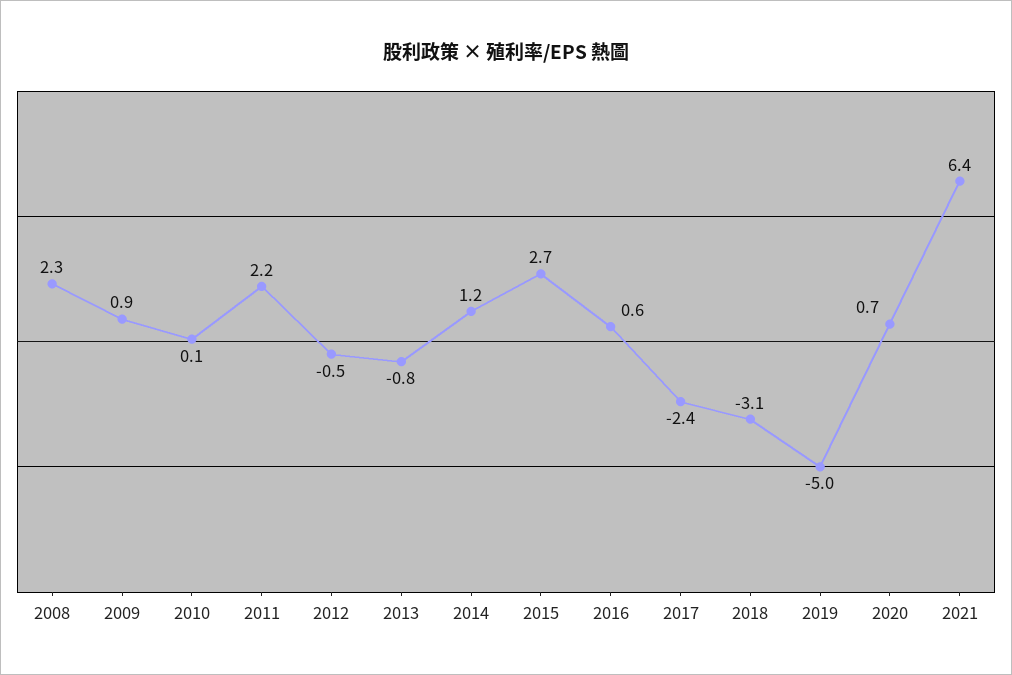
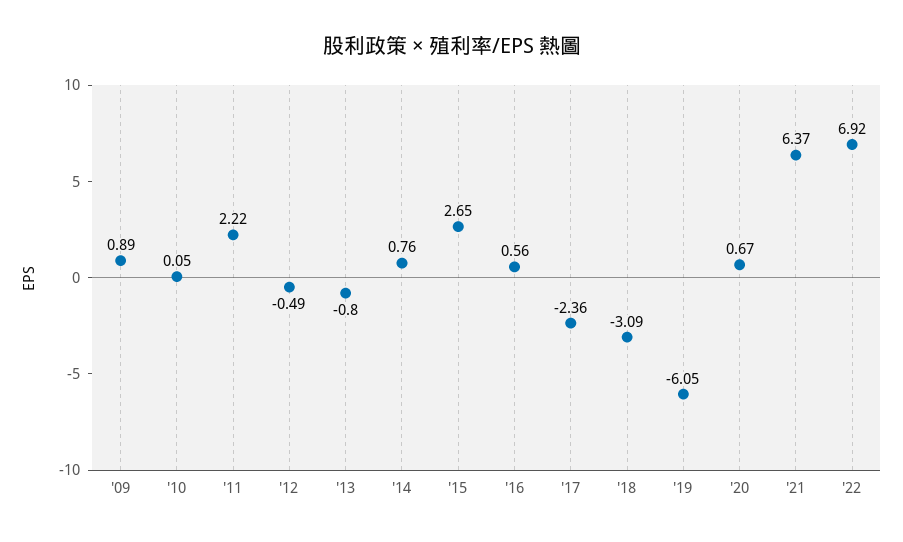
2008: 2.3 -> none
2014: 1.2 -> 0.76
2019: -5 -> -6.05
'22: none -> 6.92

